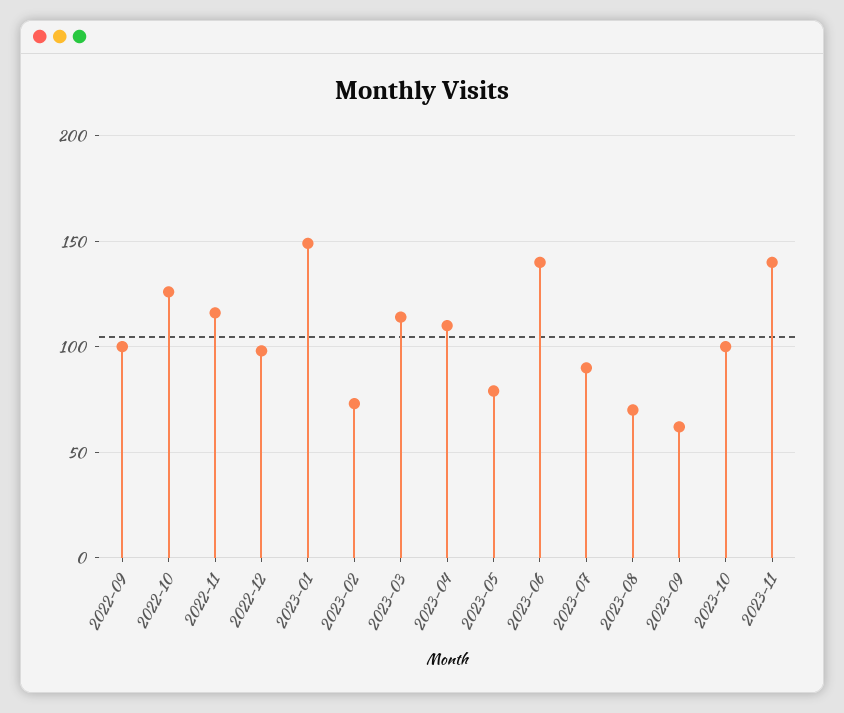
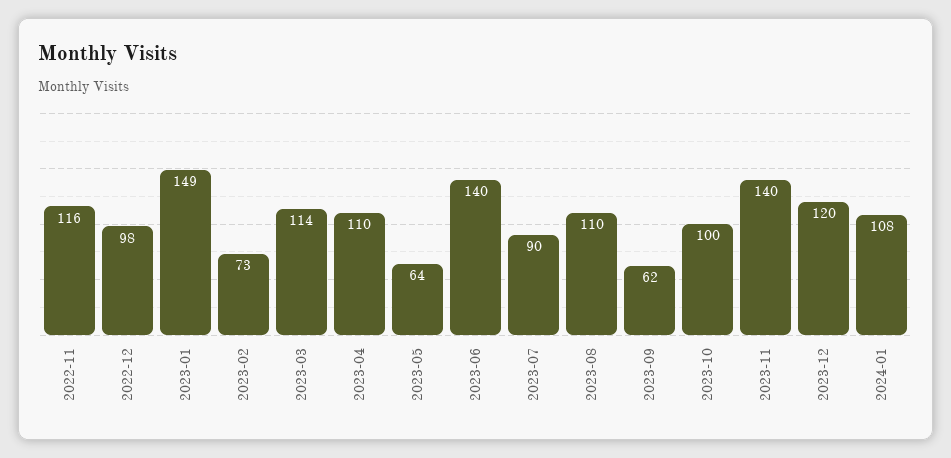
2022-09: 100 -> none
2022-10: 125 -> none
2023-05: 80 -> 64
2023-08: 70 -> 110
2023-12: none -> 120
2024-01: none -> 108

